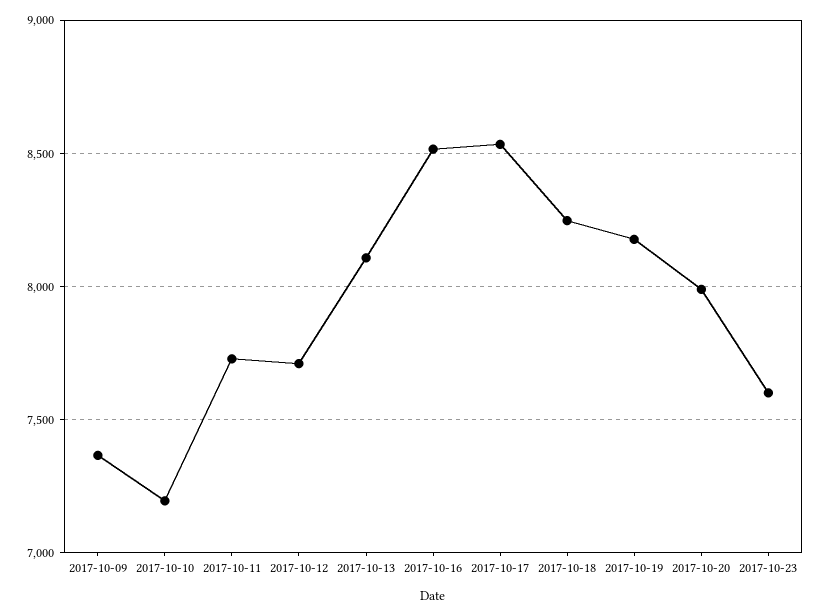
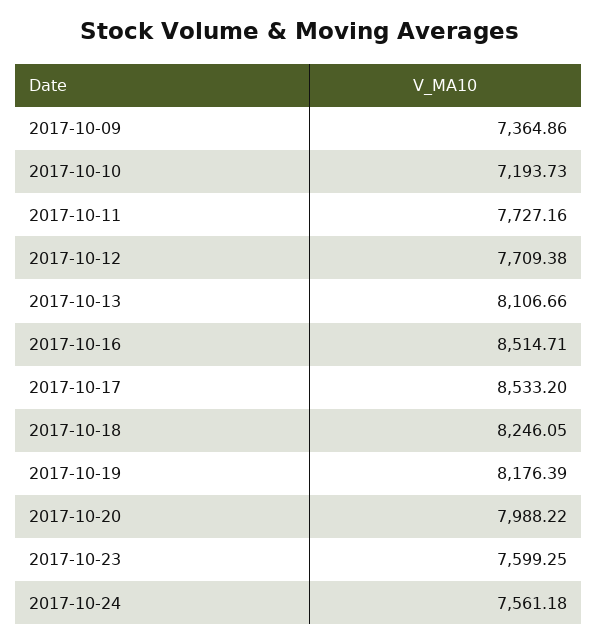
2017-10-24: none -> 7561.18

